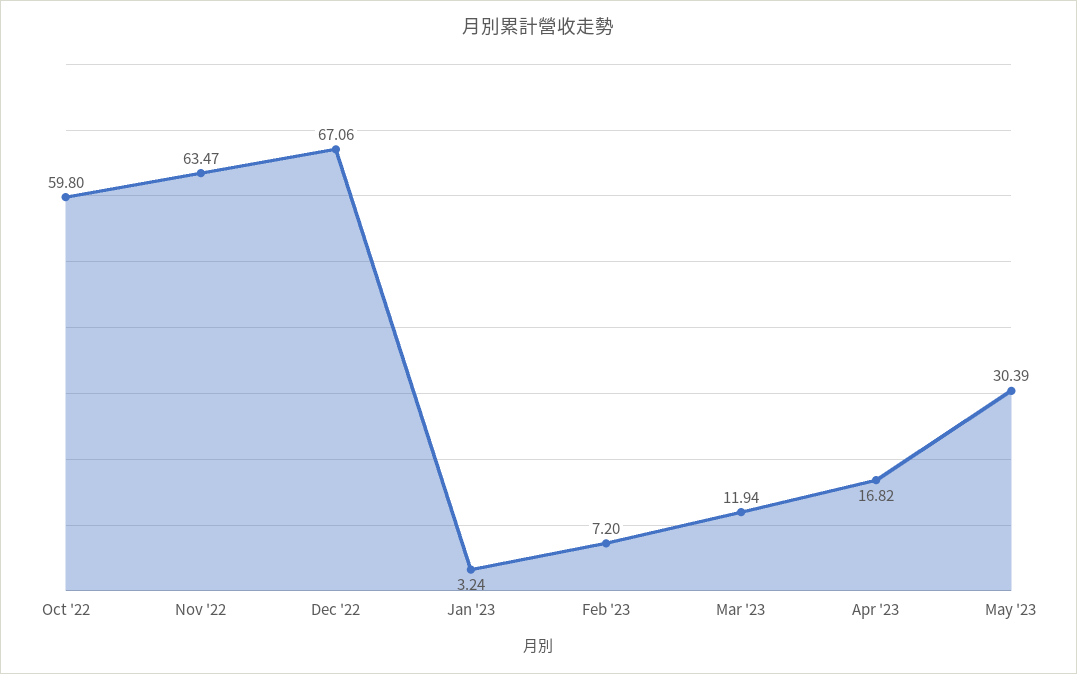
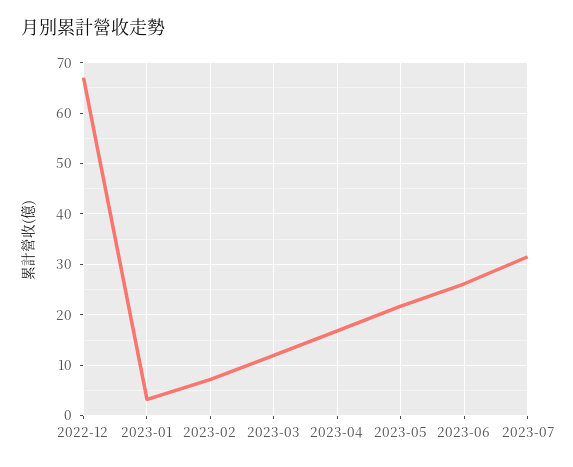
Oct '22: 59.8 -> none
Nov '22: 63.47 -> none
May '23: 30.39 -> 22
2023-06: none -> 26
2023-07: none -> 32

